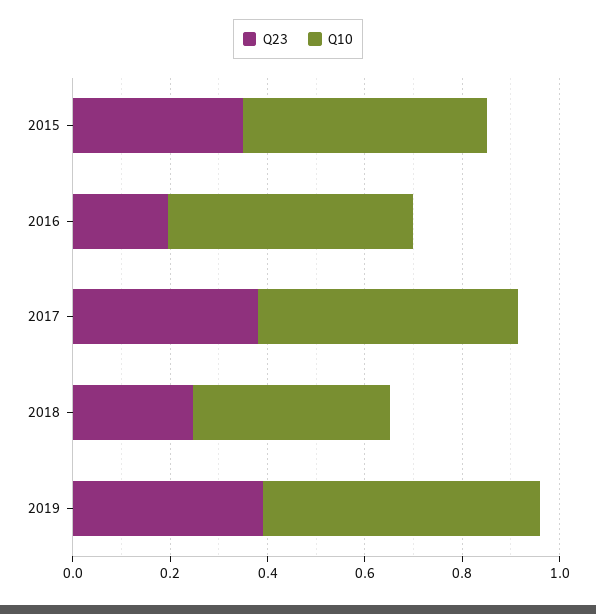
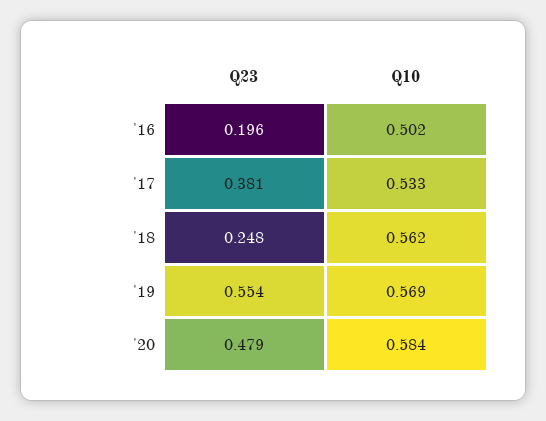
Q23, 2015: 0.35 -> none
Q10, 2015: 0.5 -> none
Q10, 2018: 0.4 -> 0.562
Q23, 2019: 0.4 -> 0.554
Q23, '20: none -> 0.479
Q10, '20: none -> 0.584

